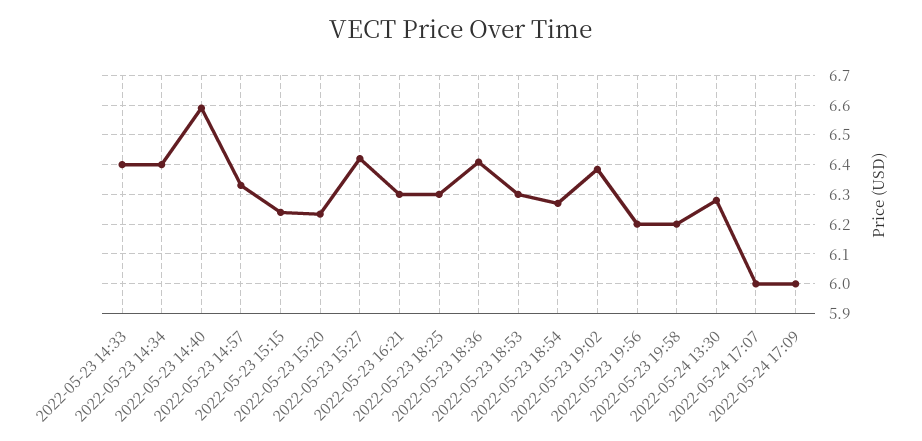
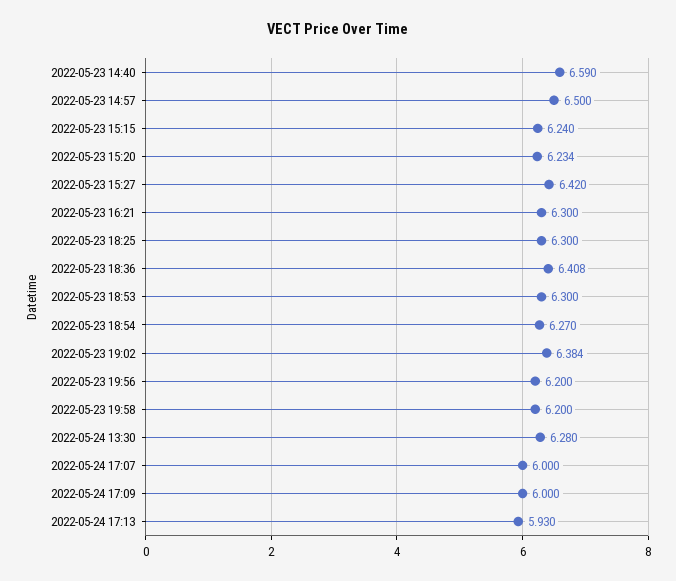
2022-05-23 14:33: 6.4 -> none
2022-05-23 14:34: 6.4 -> none
2022-05-23 14:57: 6.325 -> 6.5
2022-05-24 17:13: none -> 5.93

